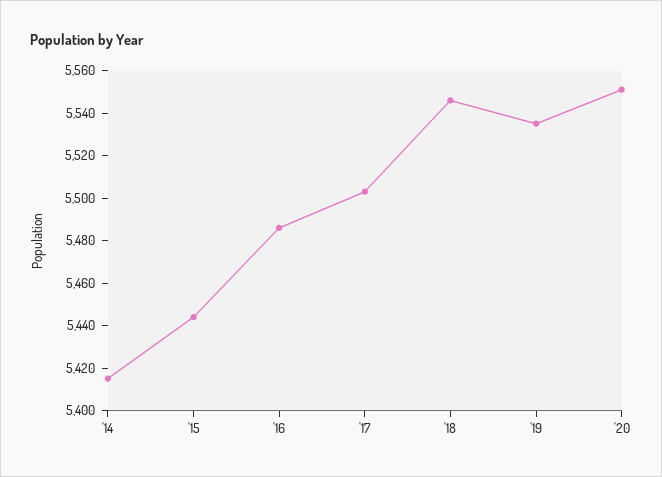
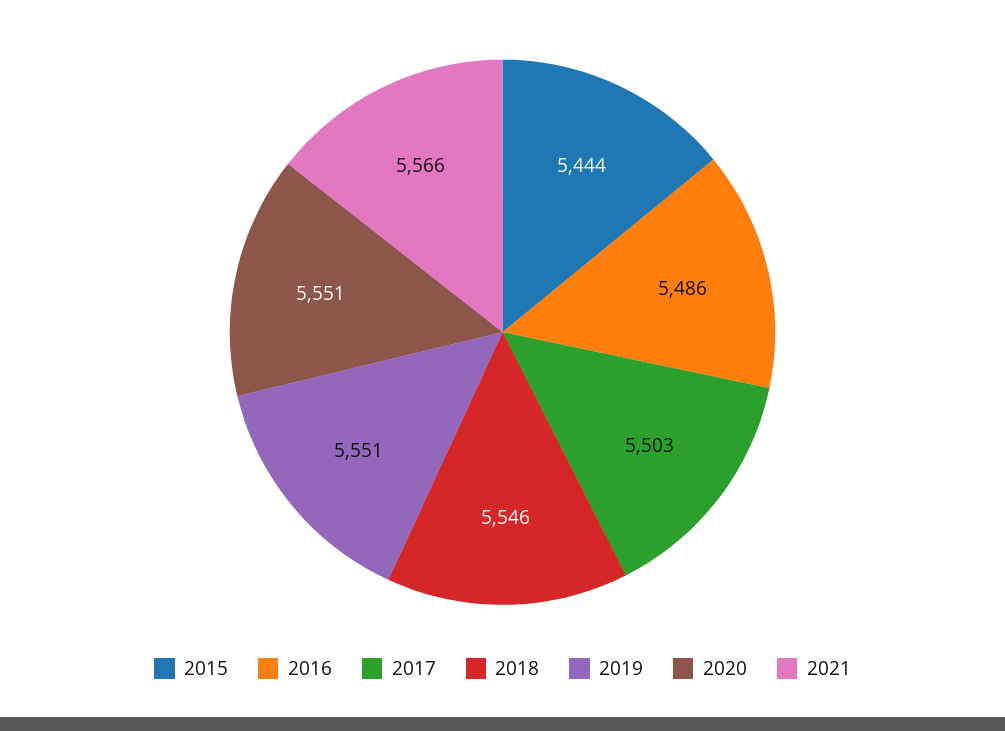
'14: 5415 -> none
'19: 5535 -> 5551
2021: none -> 5566

